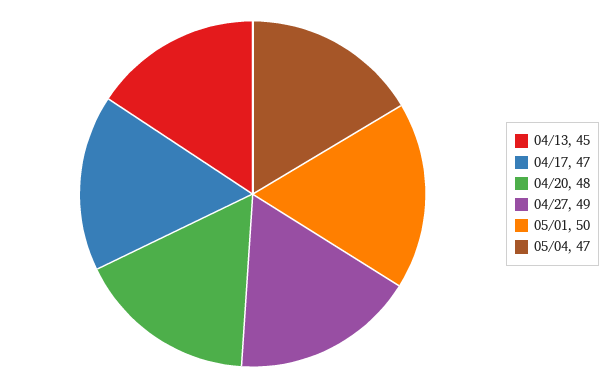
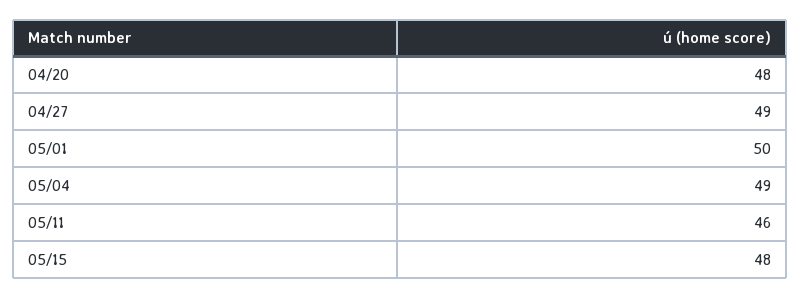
04/13: 45 -> none
04/17: 47 -> none
05/04: 47 -> 49
05/11: none -> 46
05/15: none -> 48

